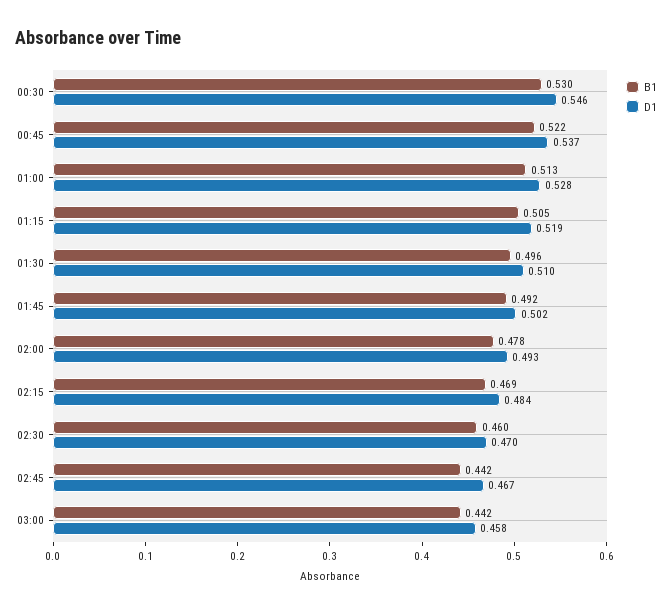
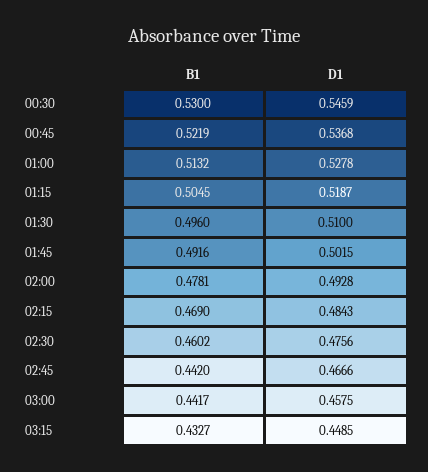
D1, 02:30: 0.47 -> 0.4756
B1, 03:15: none -> 0.4327
D1, 03:15: none -> 0.4485

